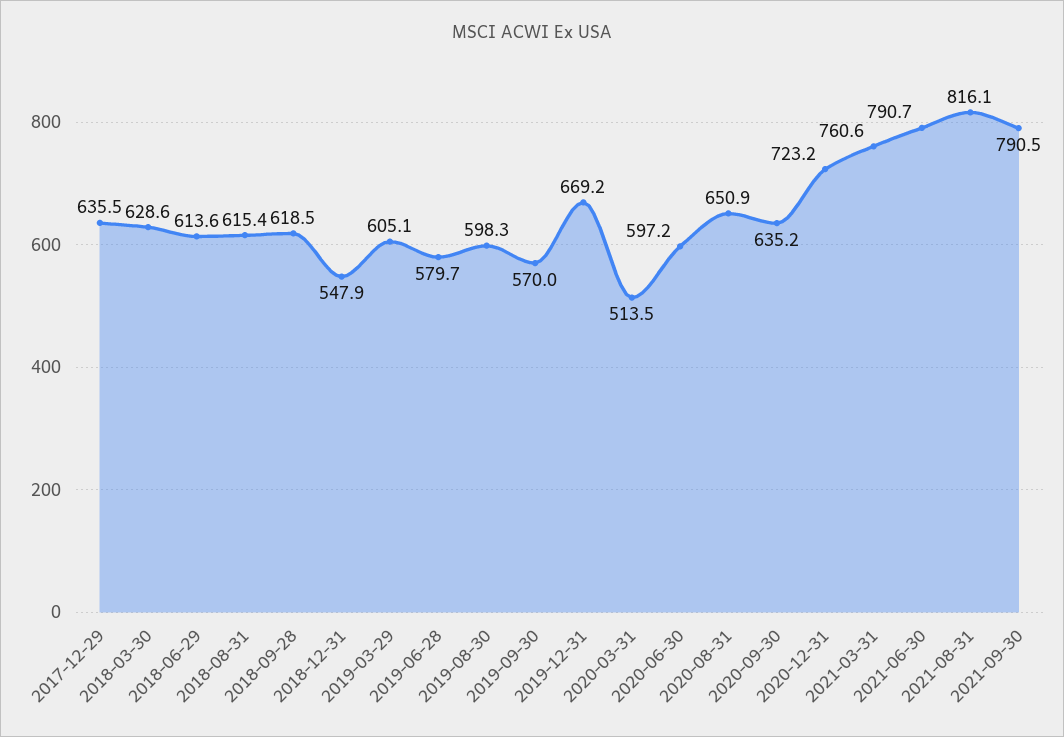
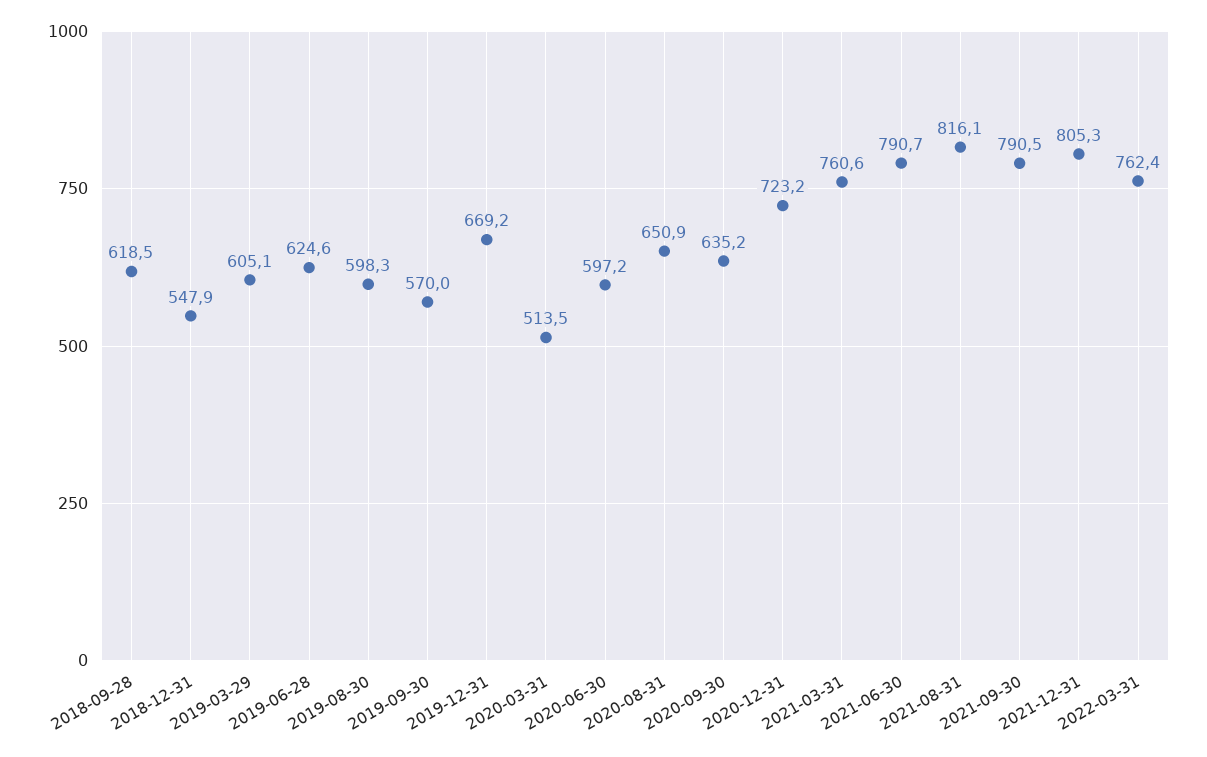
2017-12-29: 635.5 -> none
2018-03-30: 628.6 -> none
2018-06-29: 613.6 -> none
2018-08-31: 615.4 -> none
2019-06-28: 579.7 -> 624.6
2021-12-31: none -> 805.3
2022-03-31: none -> 762.4

